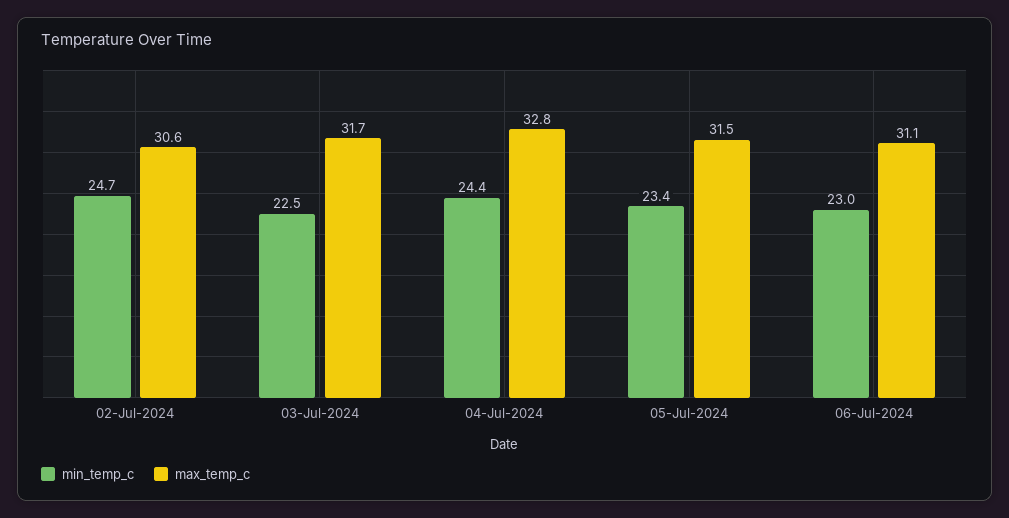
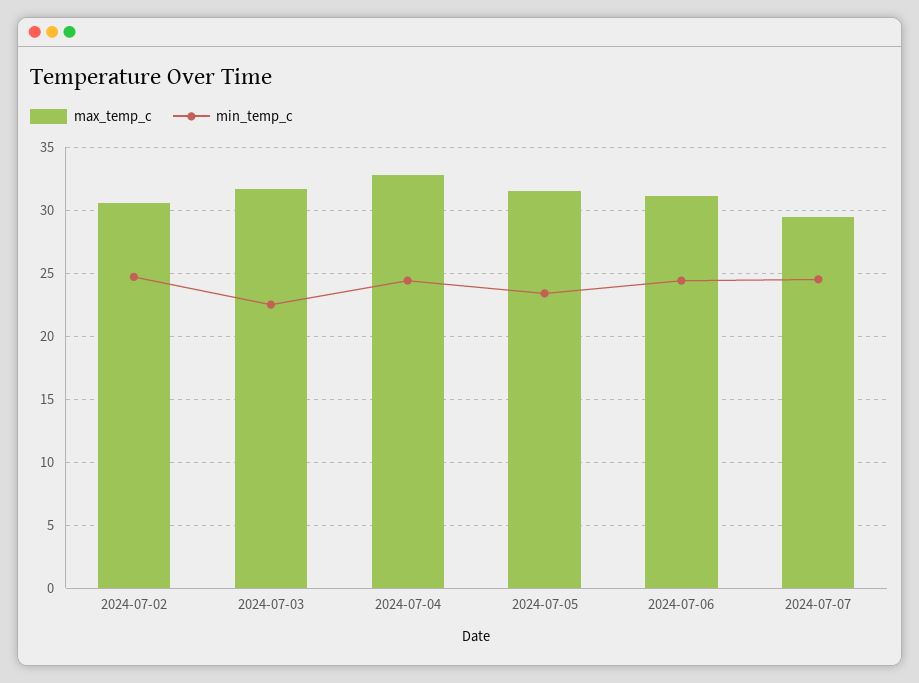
min_temp_c, 06-Jul-2024: 23 -> 24.5
max_temp_c, 2024-07-07: none -> 29.5
min_temp_c, 2024-07-07: none -> 24.5

